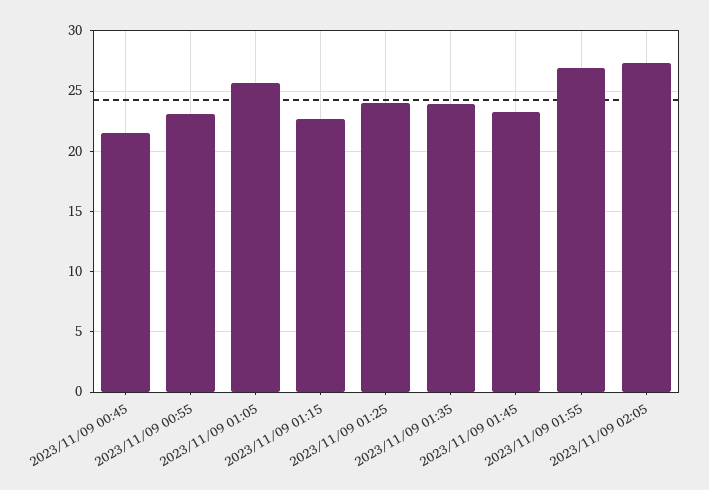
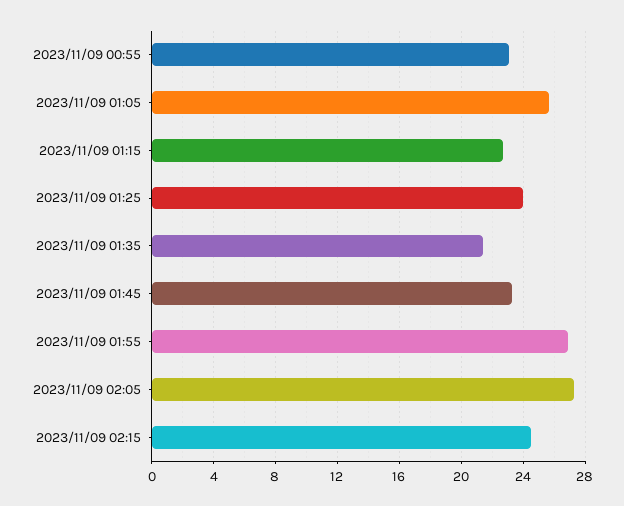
2023/11/09 00:45: 21.5 -> none
2023/11/09 01:35: 24 -> 21.5
2023/11/09 02:15: none -> 24.5

